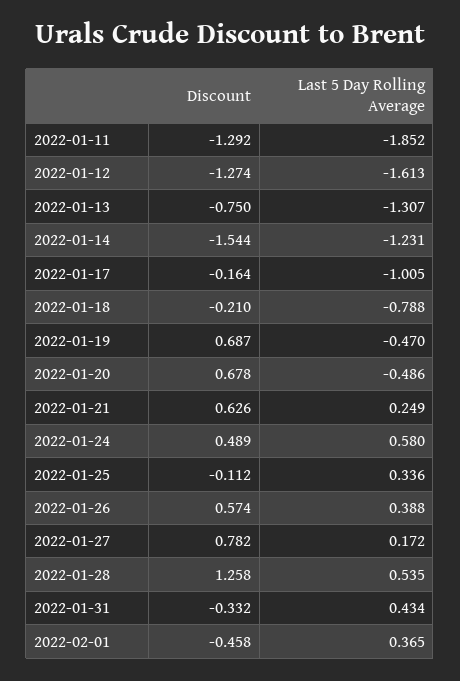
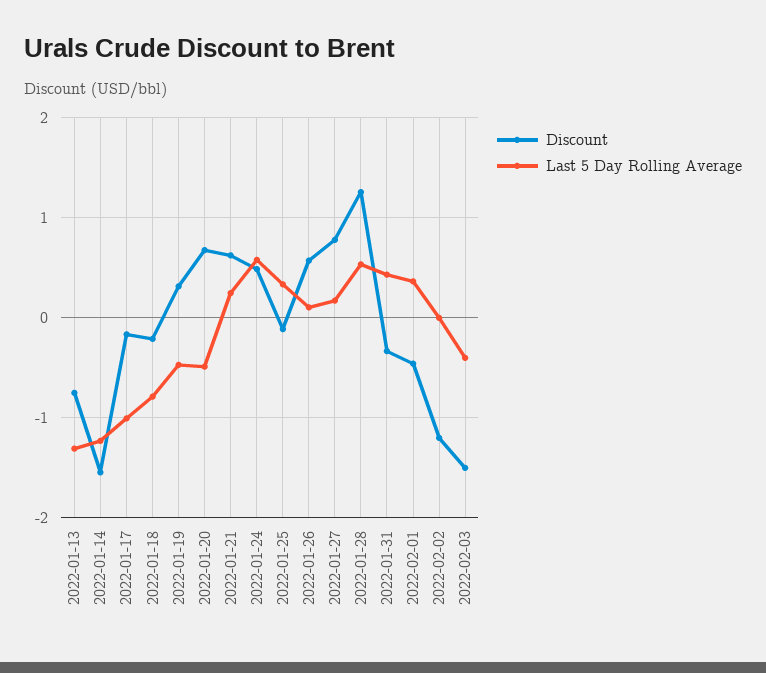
Discount, 2022-01-11: -1.292 -> none
Last 5 Day Rolling Average, 2022-01-11: -1.852 -> none
Discount, 2022-01-12: -1.274 -> none
Last 5 Day Rolling Average, 2022-01-12: -1.613 -> none
Discount, 2022-01-19: 0.687 -> 0.3
Last 5 Day Rolling Average, 2022-01-26: 0.388 -> 0.1
Discount, 2022-02-02: none -> -1.2
Last 5 Day Rolling Average, 2022-02-02: none -> 0
Discount, 2022-02-03: none -> -1.5
Last 5 Day Rolling Average, 2022-02-03: none -> -0.4

